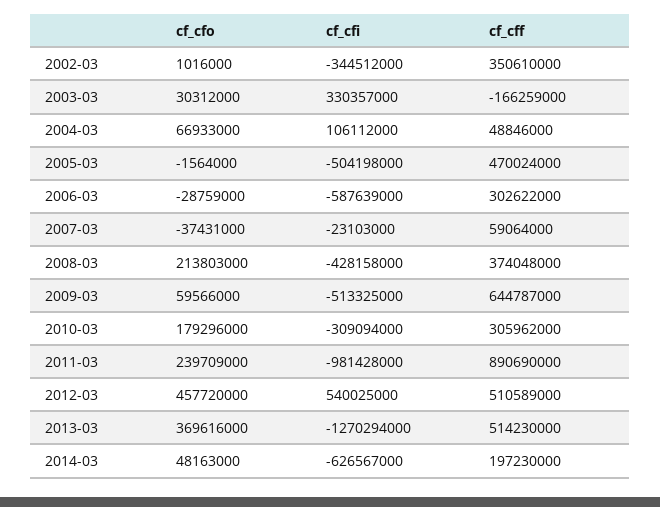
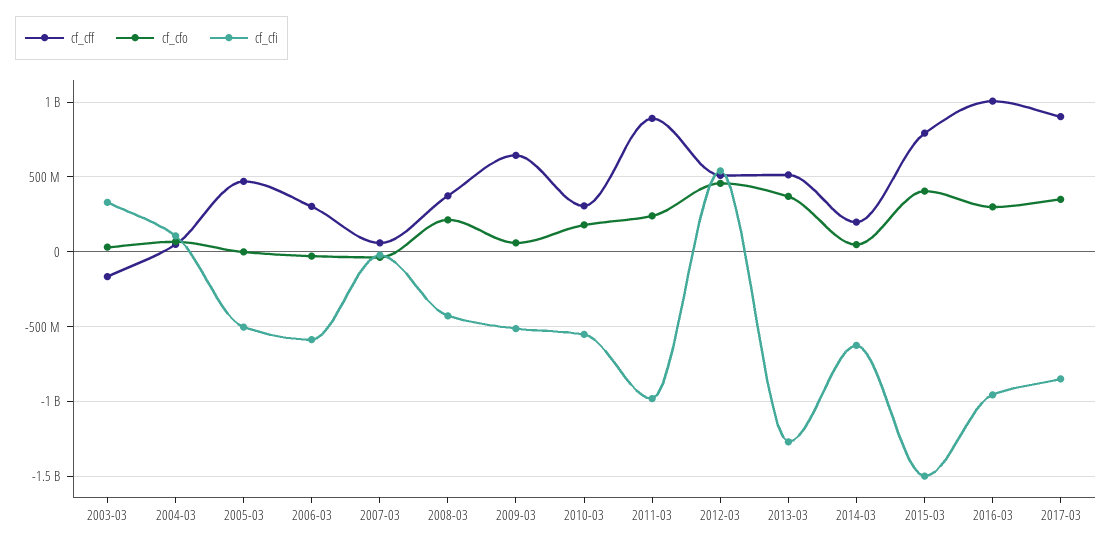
cf_cfo, 2002-03: 1016000 -> none
cf_cfi, 2002-03: -344512000 -> none
cf_cff, 2002-03: 350610000 -> none
cf_cfi, 2010-03: -309094000 -> -550000000
cf_cff, 2015-03: none -> 800000000
cf_cfo, 2015-03: none -> 400000000
cf_cfi, 2015-03: none -> -1500000000
cf_cff, 2016-03: none -> 1000000000
cf_cfo, 2016-03: none -> 300000000
cf_cfi, 2016-03: none -> -950000000
cf_cff, 2017-03: none -> 900000000
cf_cfo, 2017-03: none -> 350000000
cf_cfi, 2017-03: none -> -850000000

